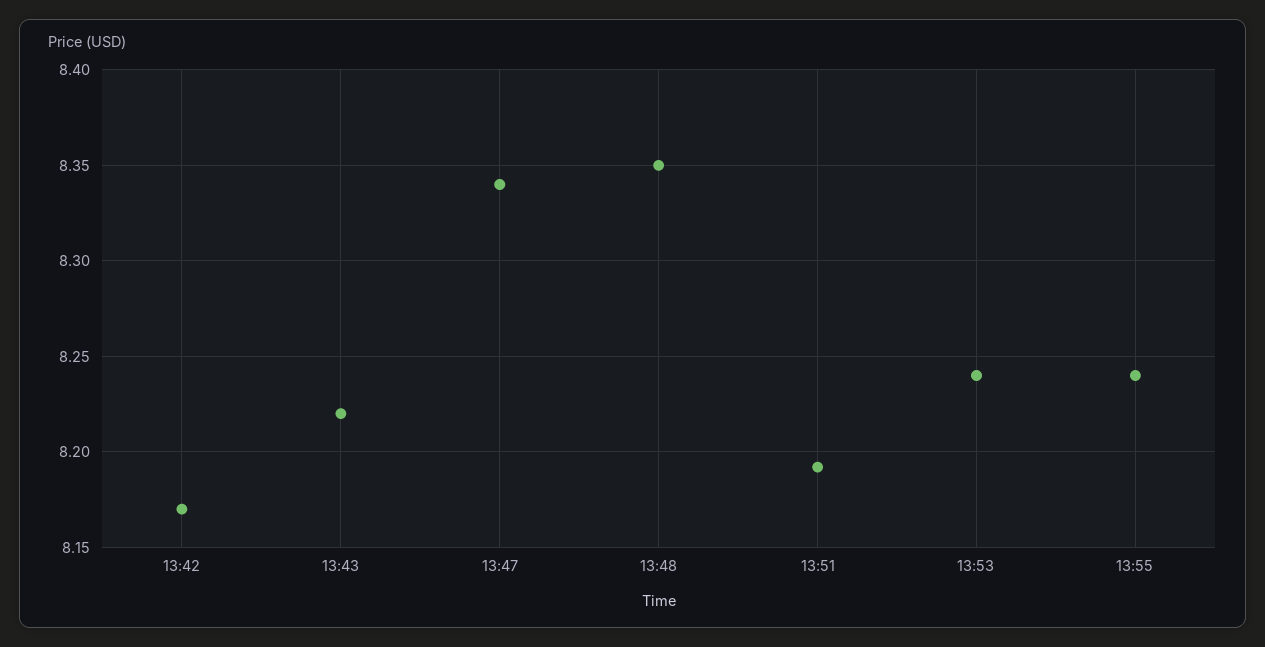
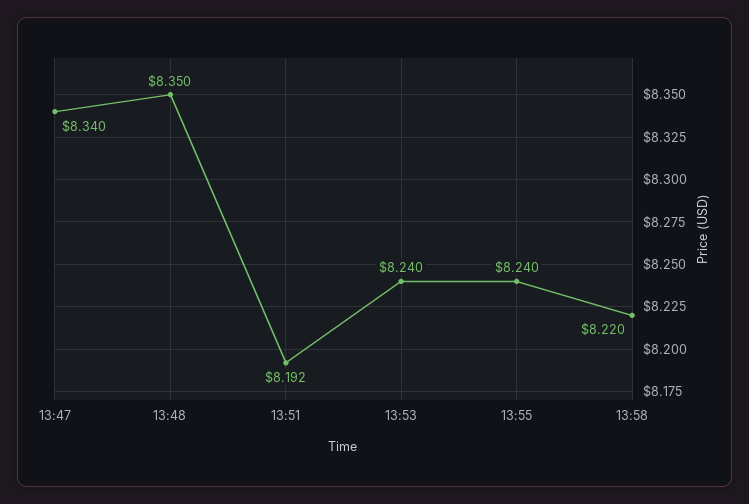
13:42: 8.17 -> none
13:43: 8.22 -> none
13:58: none -> 8.22

